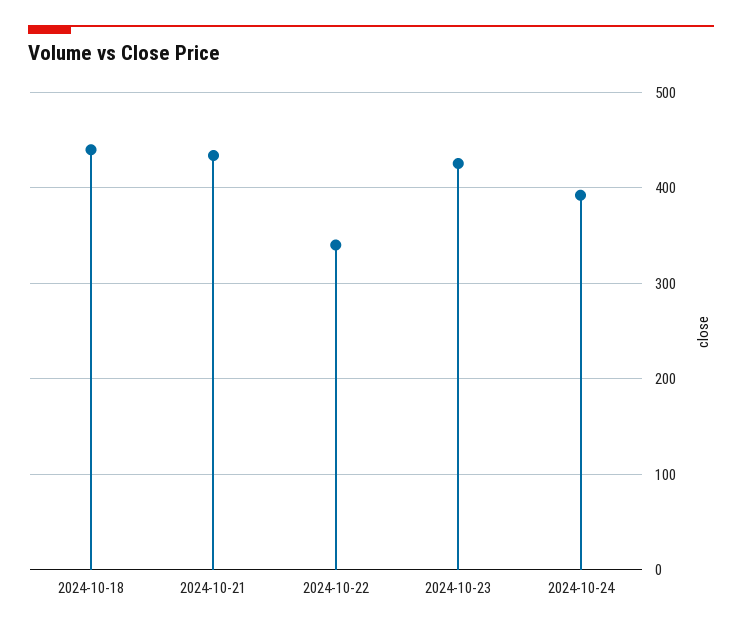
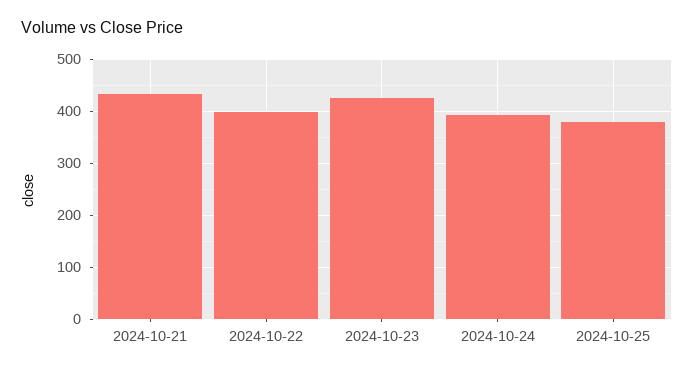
2024-10-18: 440 -> none
2024-10-22: 340 -> 400
2024-10-25: none -> 380

